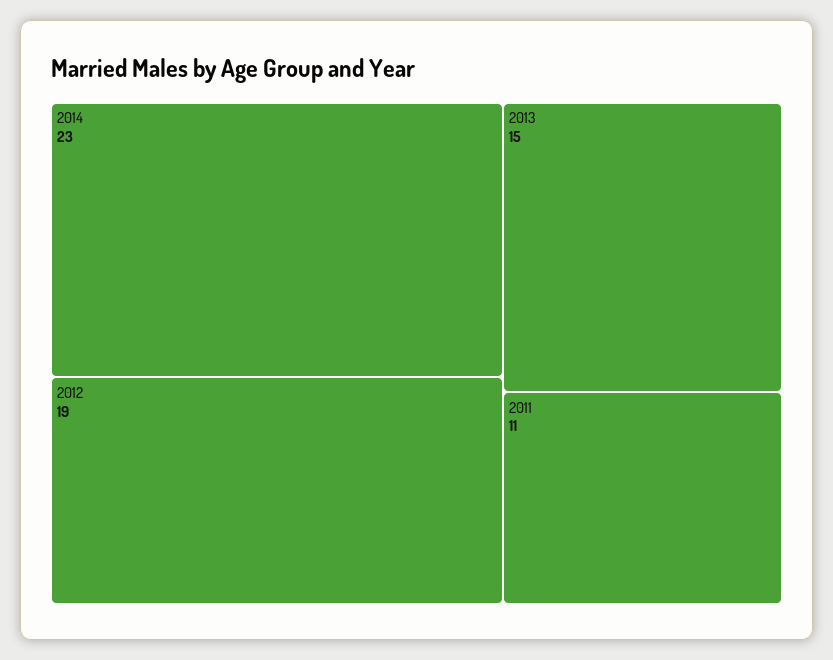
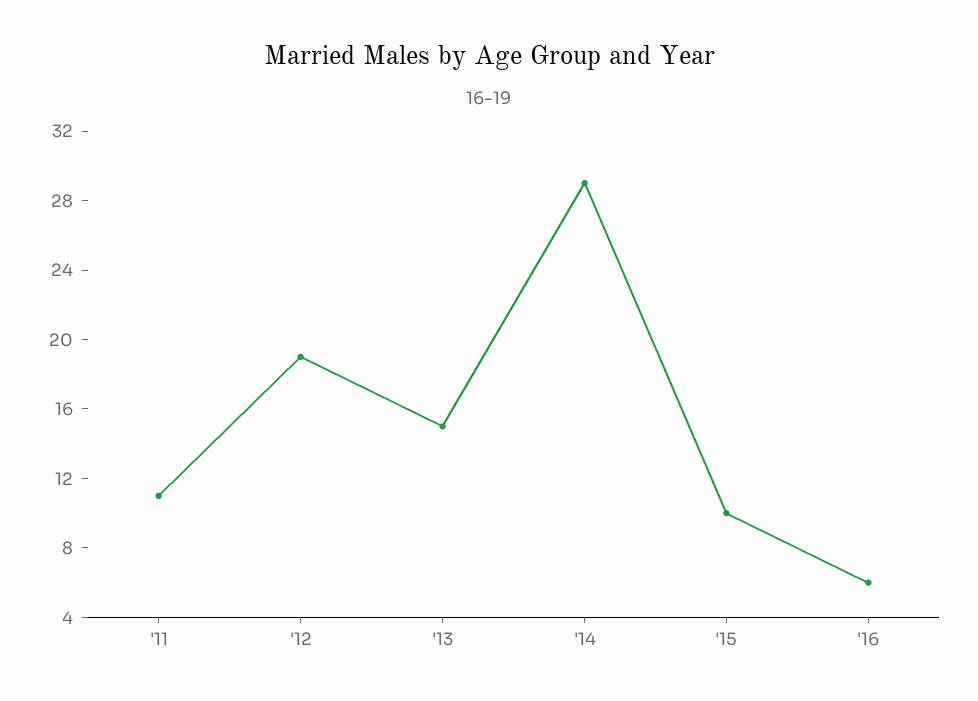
2014: 23 -> 29
'15: none -> 10
'16: none -> 6

